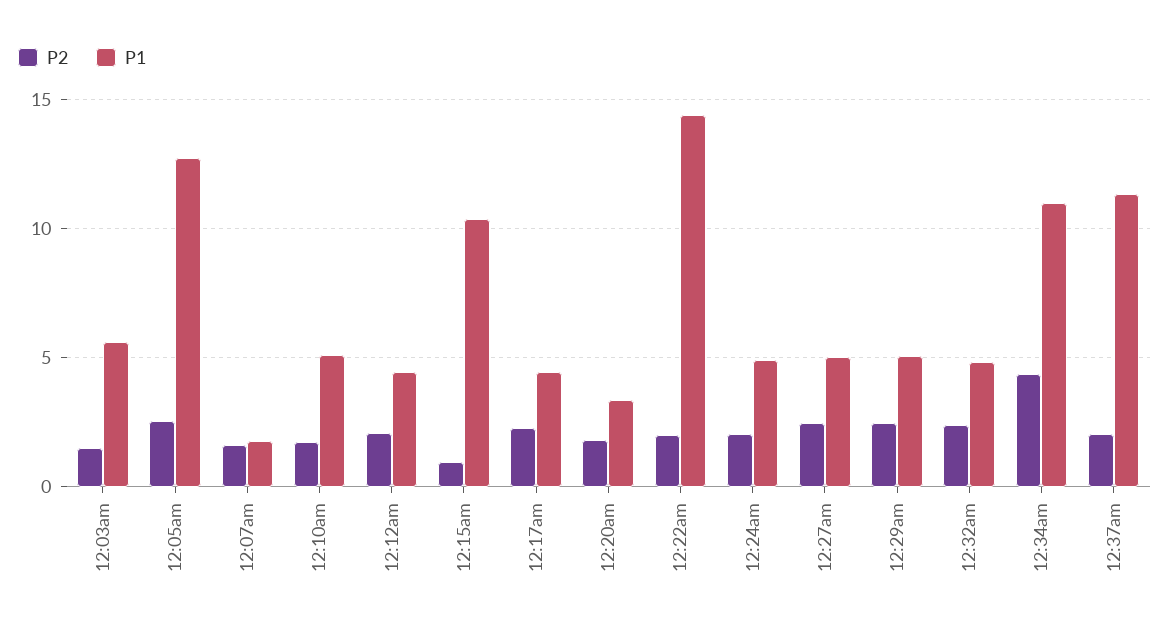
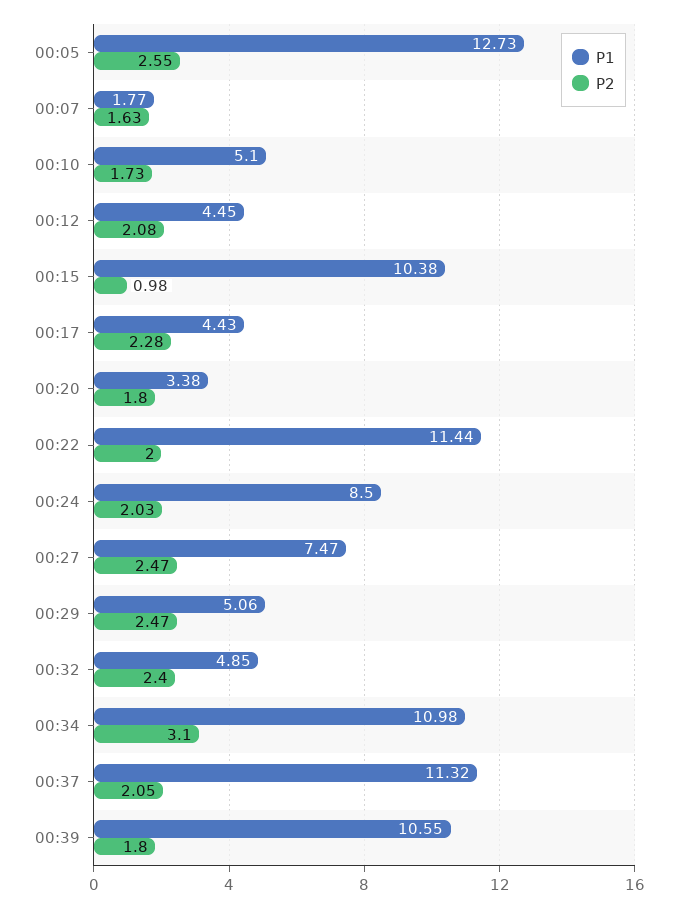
P2, 12:03am: 1.5 -> none
P1, 12:03am: 5.5 -> none
P1, 12:22am: 14.5 -> 11.44
P1, 12:24am: 5 -> 8.5
P1, 12:27am: 5 -> 7.47
P2, 12:34am: 4.5 -> 3.1
P1, 00:39: none -> 10.55
P2, 00:39: none -> 1.8

